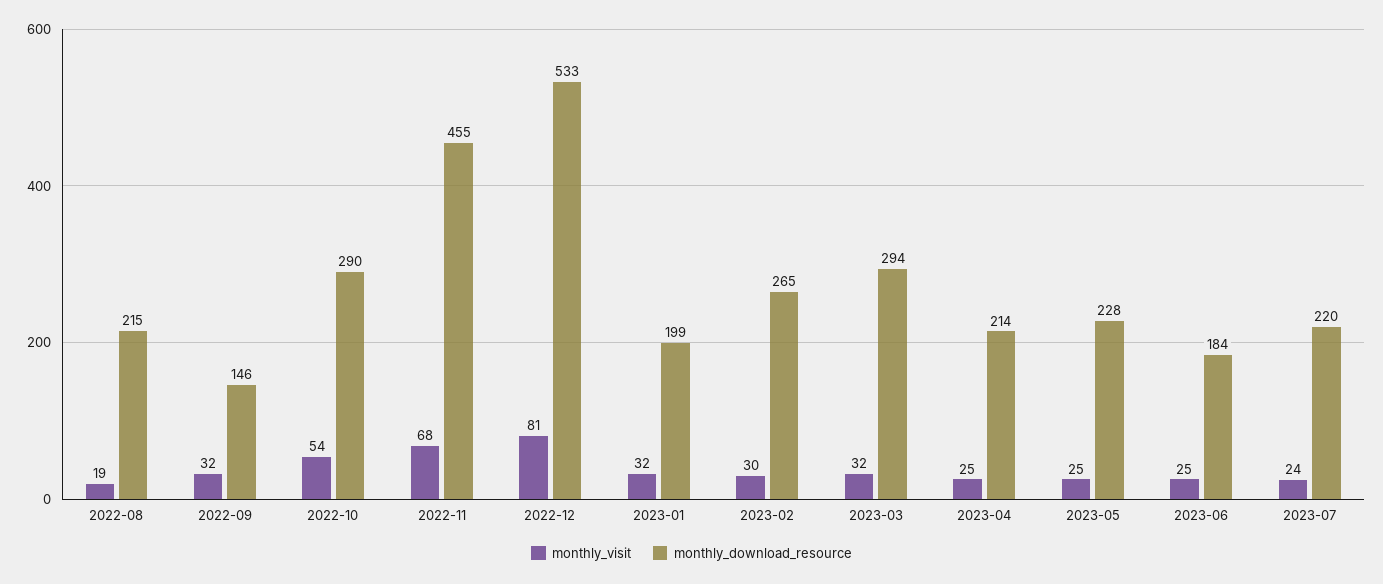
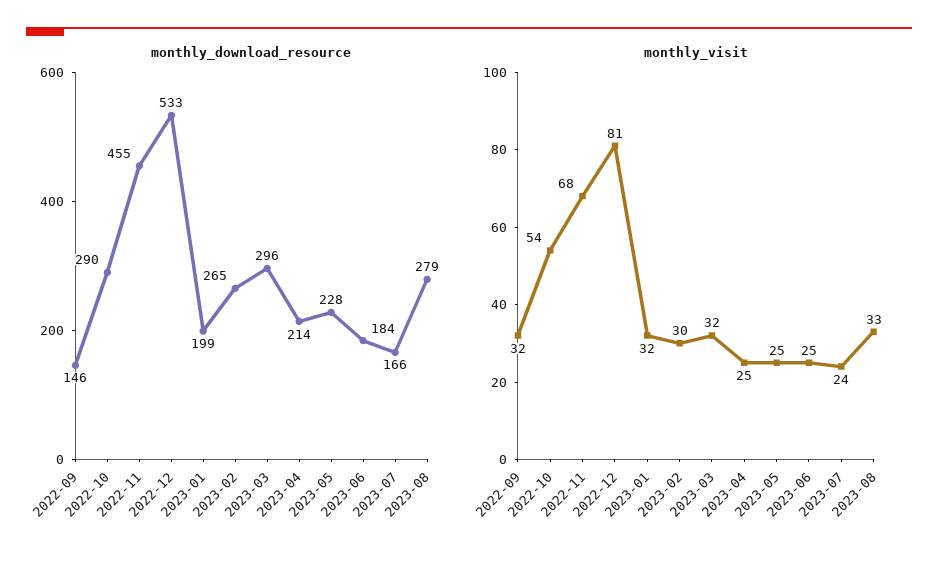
monthly_visit, 2022-08: 19 -> none
monthly_download_resource, 2022-08: 215 -> none
monthly_download_resource, 2023-03: 294 -> 296
monthly_download_resource, 2023-07: 220 -> 166
monthly_download_resource, 2023-08: none -> 279
monthly_visit, 2023-08: none -> 33

